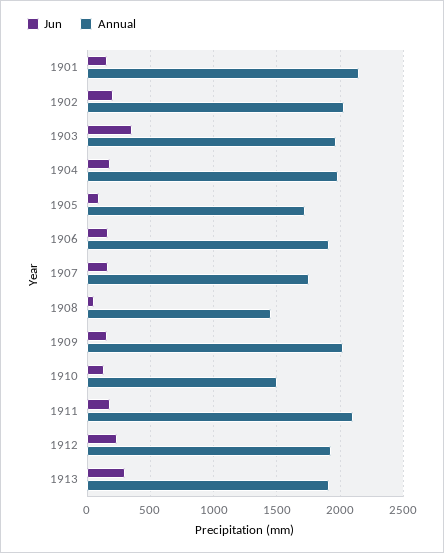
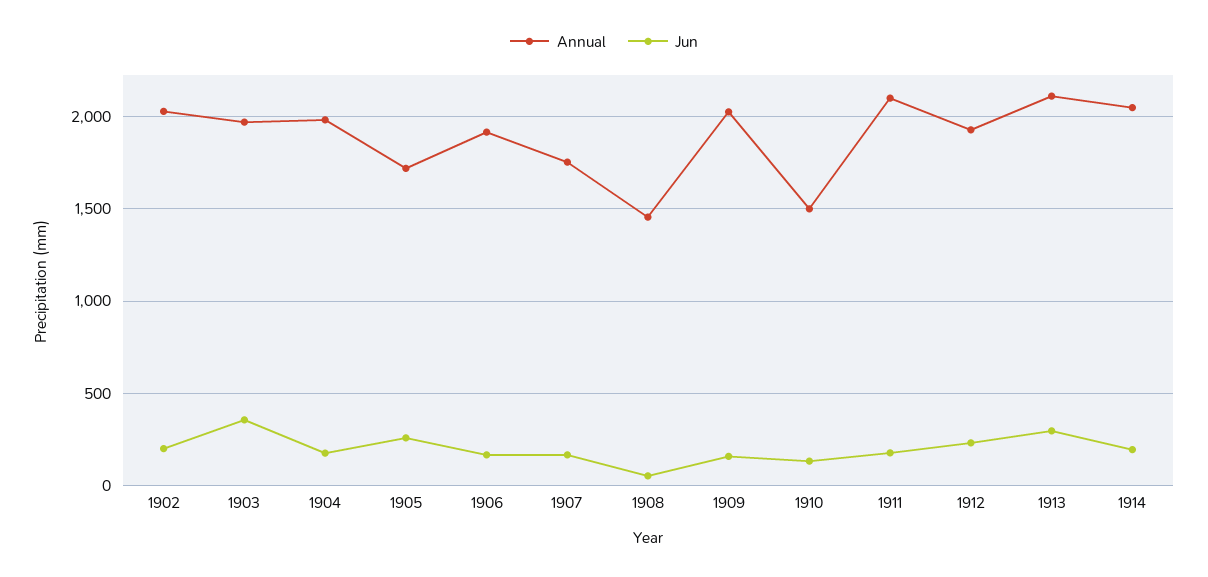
Jun, 1901: 150 -> none
Annual, 1901: 2150 -> none
Jun, 1905: 100 -> 250
Annual, 1913: 1900 -> 2100
Annual, 1914: none -> 2050
Jun, 1914: none -> 200

